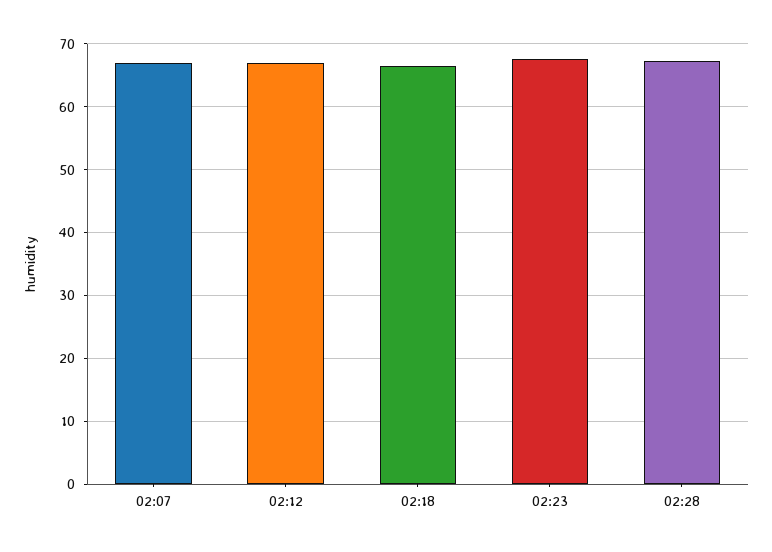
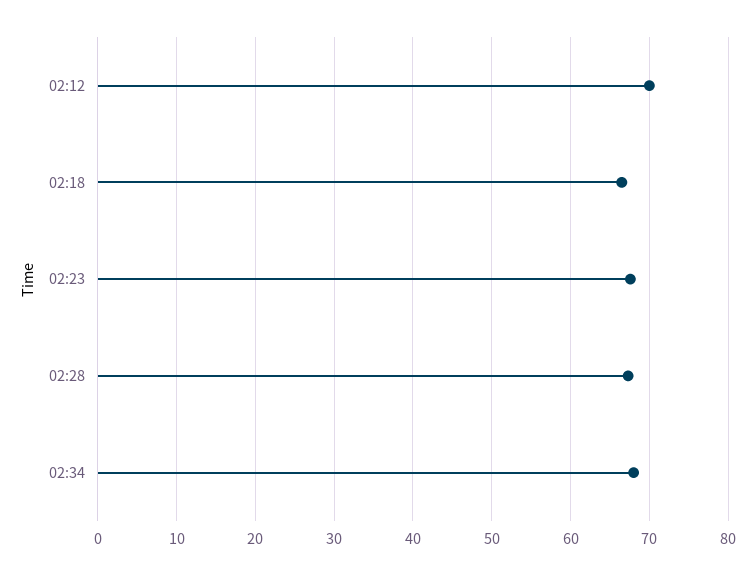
02:07: 67 -> none
02:12: 67 -> 70
02:34: none -> 68

